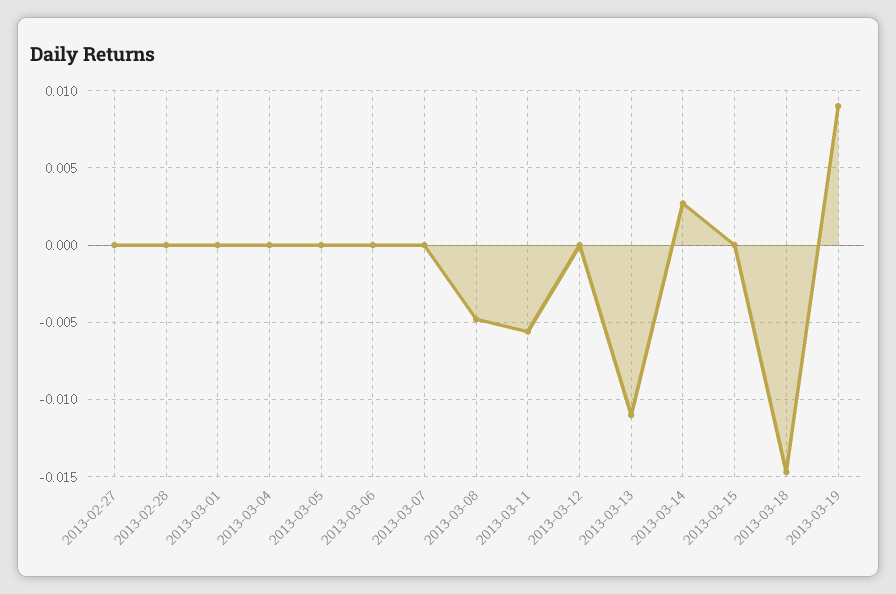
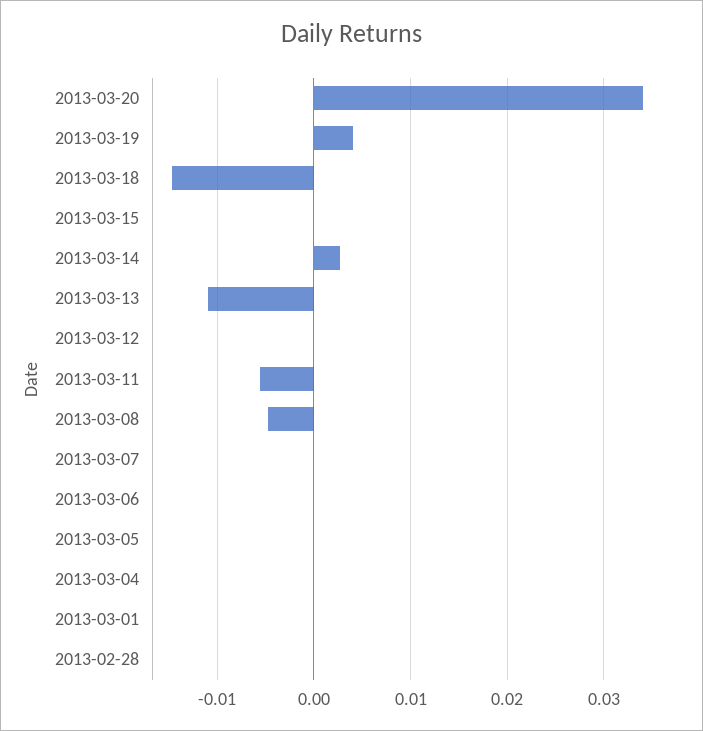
2013-02-27: 0 -> none
2013-03-19: 0.009 -> 0.004
2013-03-20: none -> 0.034

